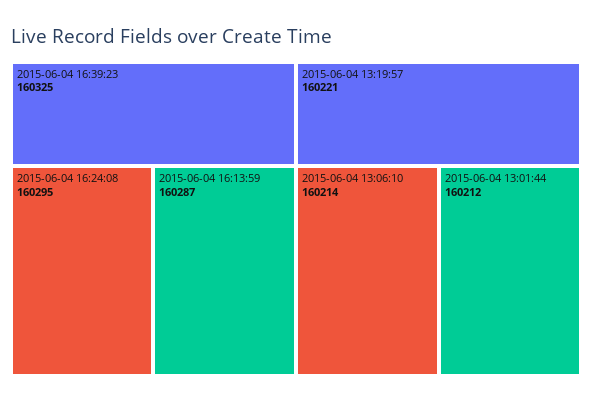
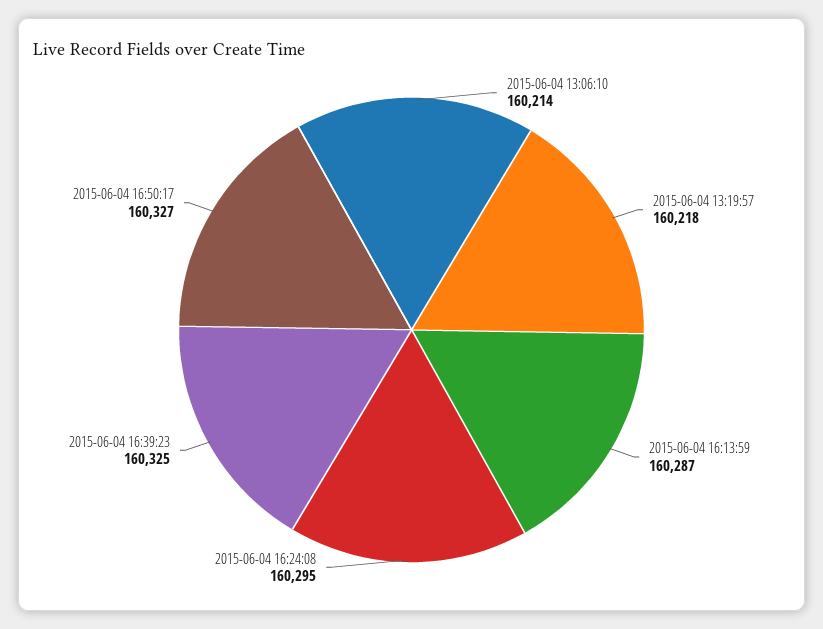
2015-06-04 13:19:57: 160221 -> 160218
2015-06-04 13:01:44: 160212 -> none
2015-06-04 16:50:17: none -> 160327

